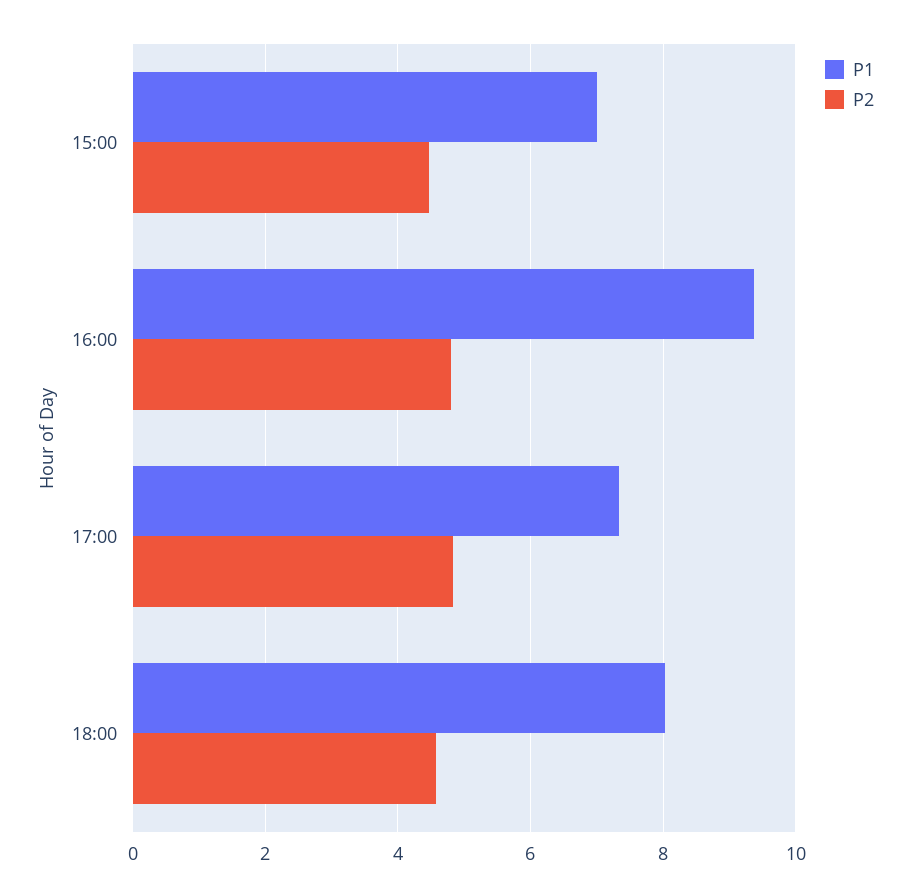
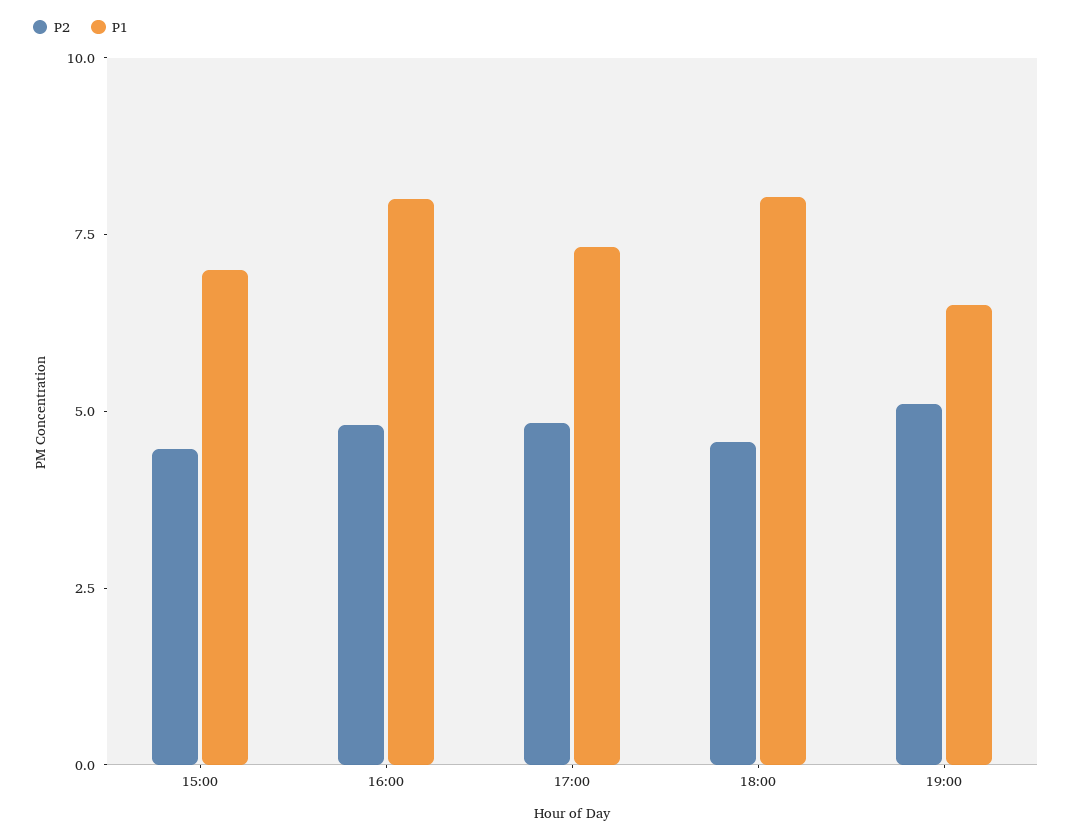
P1, 16:00: 9.4 -> 8
P2, 19:00: none -> 5
P1, 19:00: none -> 6.5

